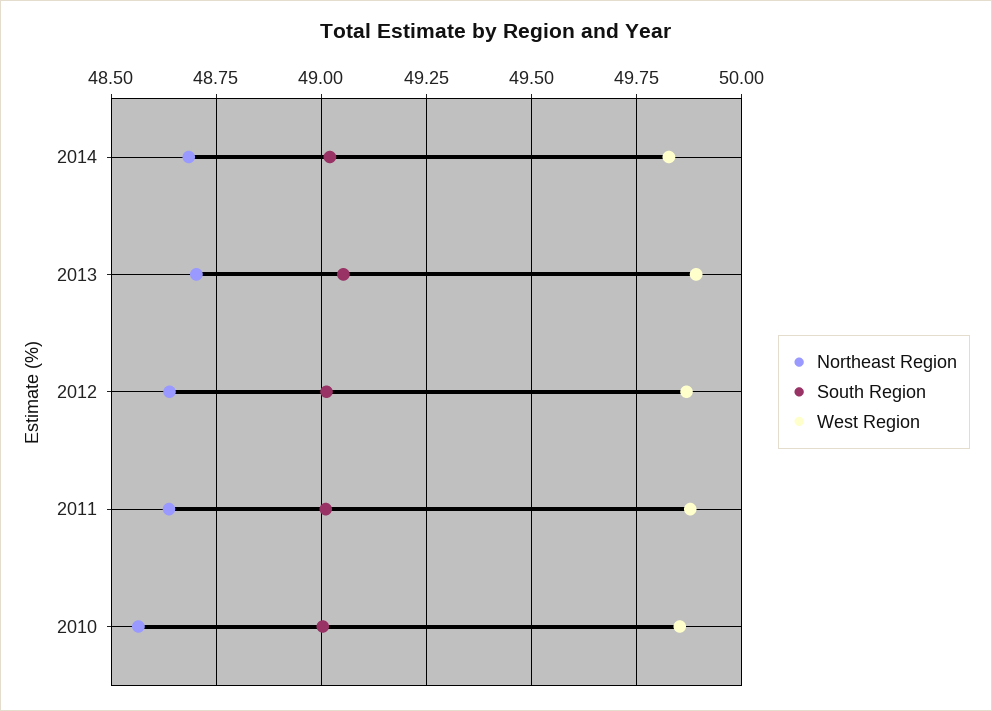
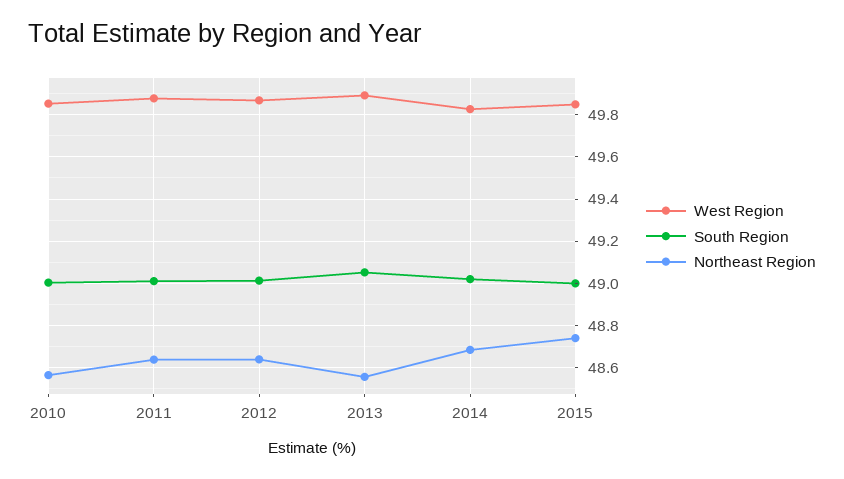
Northeast Region, 2013: 48.7 -> 48.55
West Region, 2015: none -> 49.85
South Region, 2015: none -> 49
Northeast Region, 2015: none -> 48.75

